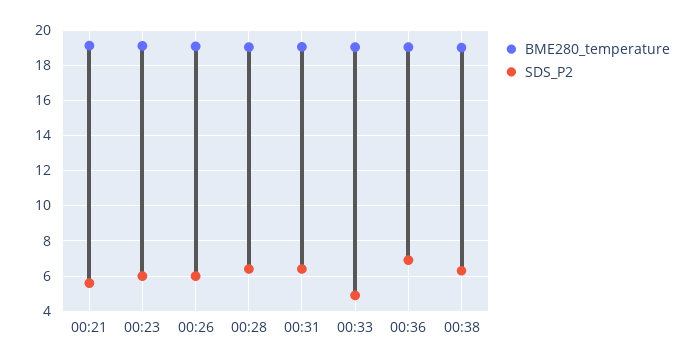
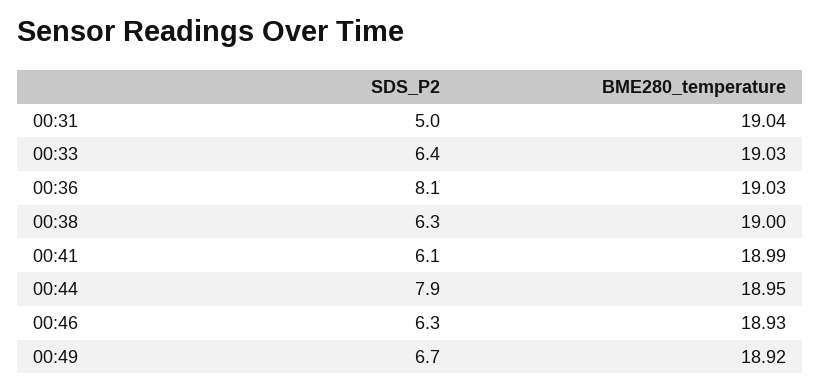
BME280_temperature, 00:21: 19 -> none
SDS_P2, 00:21: 5.5 -> none
BME280_temperature, 00:23: 19 -> none
SDS_P2, 00:23: 6 -> none
BME280_temperature, 00:26: 19 -> none
SDS_P2, 00:26: 6 -> none
BME280_temperature, 00:28: 19 -> none
SDS_P2, 00:28: 6.5 -> none
SDS_P2, 00:31: 6.5 -> 5
SDS_P2, 00:33: 5 -> 6.4
SDS_P2, 00:36: 7 -> 8.1
SDS_P2, 00:41: none -> 6.1
BME280_temperature, 00:41: none -> 18.99
SDS_P2, 00:44: none -> 7.9
BME280_temperature, 00:44: none -> 18.95
SDS_P2, 00:46: none -> 6.3
BME280_temperature, 00:46: none -> 18.93
SDS_P2, 00:49: none -> 6.7
BME280_temperature, 00:49: none -> 18.92

